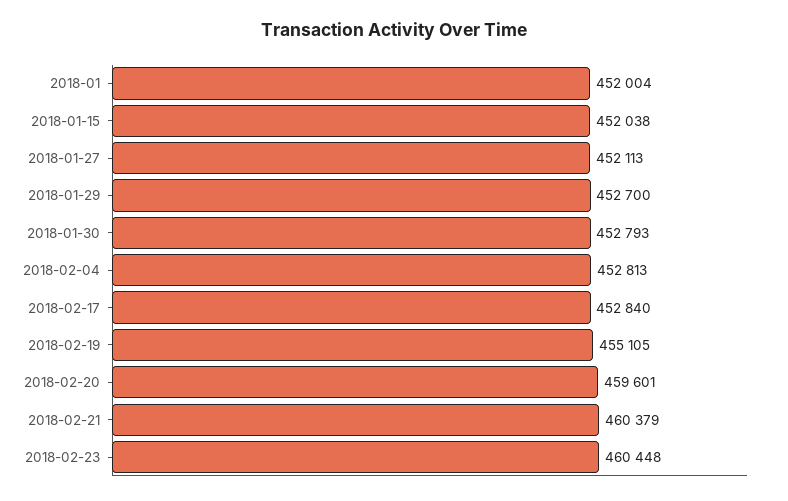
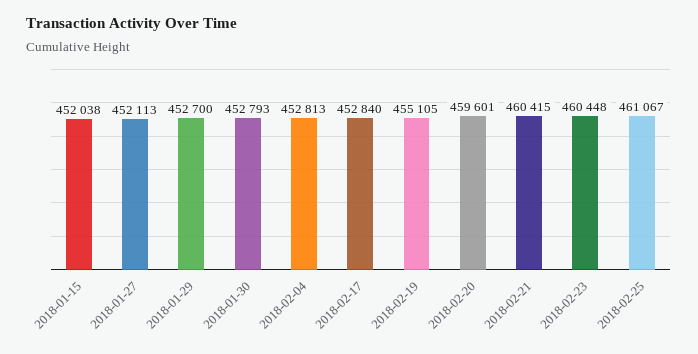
2018-01: 452004 -> none
2018-02-21: 460379 -> 460415
2018-02-25: none -> 461067

